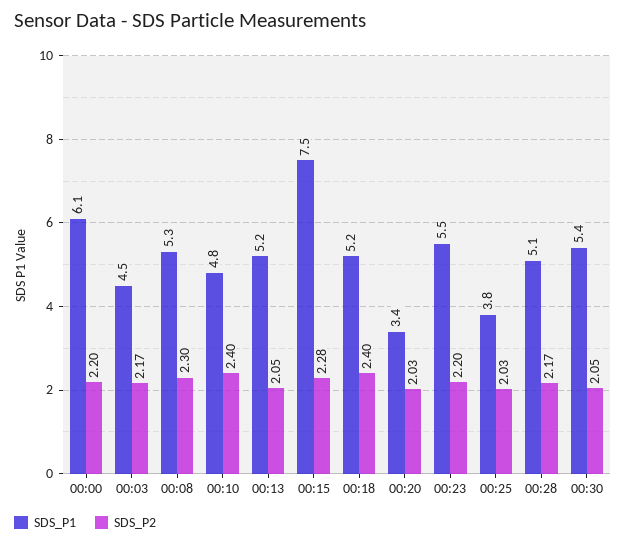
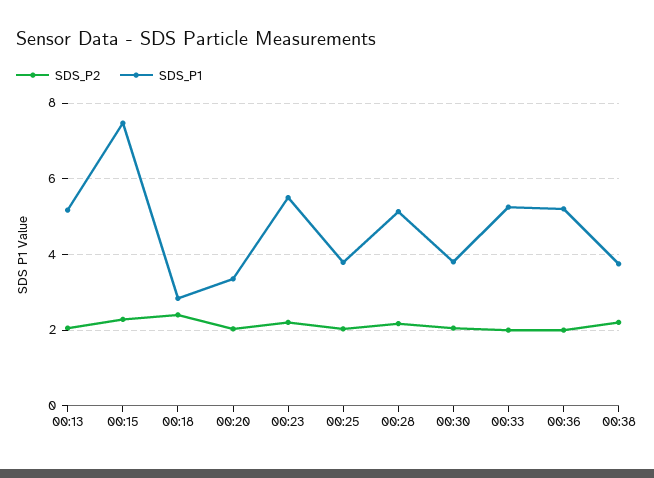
SDS_P1, 00:00: 6.1 -> none
SDS_P2, 00:00: 2.2 -> none
SDS_P1, 00:03: 4.5 -> none
SDS_P2, 00:03: 2.17 -> none
SDS_P1, 00:08: 5.3 -> none
SDS_P2, 00:08: 2.3 -> none
SDS_P1, 00:10: 4.8 -> none
SDS_P2, 00:10: 2.4 -> none
SDS_P1, 00:18: 5.2 -> 2.8
SDS_P1, 00:30: 5.4 -> 3.8
SDS_P2, 00:33: none -> 2
SDS_P1, 00:33: none -> 5.2
SDS_P2, 00:36: none -> 2
SDS_P1, 00:36: none -> 5.2
SDS_P2, 00:38: none -> 2.2
SDS_P1, 00:38: none -> 3.8

